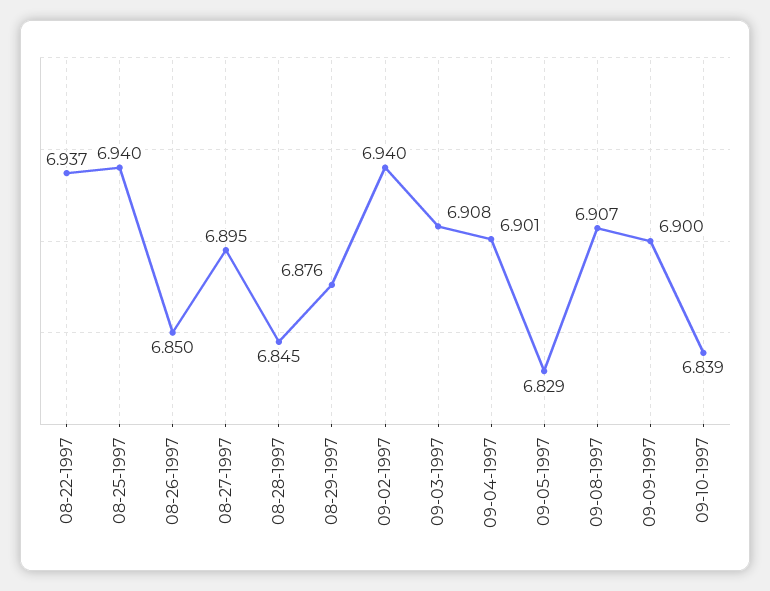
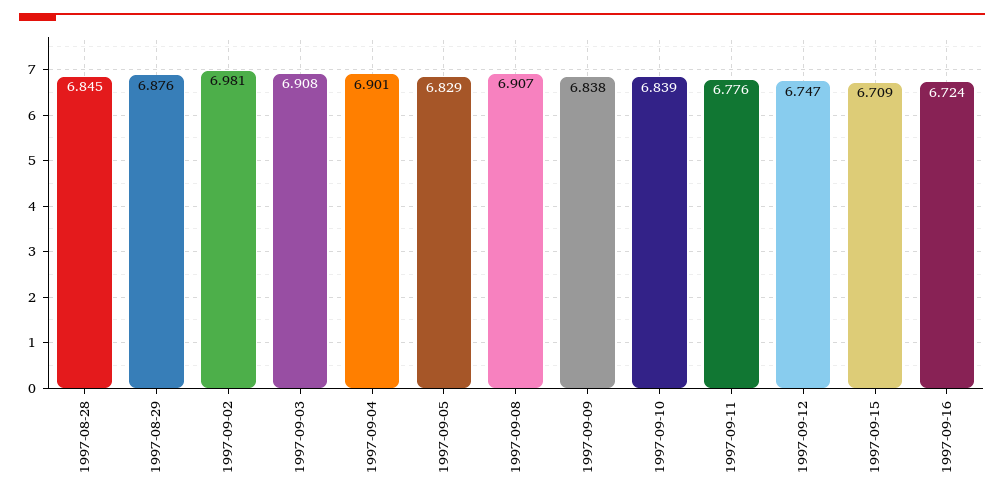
08-22-1997: 6.937 -> none
08-25-1997: 6.94 -> none
08-26-1997: 6.85 -> none
08-27-1997: 6.895 -> none
09-02-1997: 6.94 -> 6.981
09-09-1997: 6.9 -> 6.838
1997-09-11: none -> 6.776
1997-09-12: none -> 6.747
1997-09-15: none -> 6.709
1997-09-16: none -> 6.724

